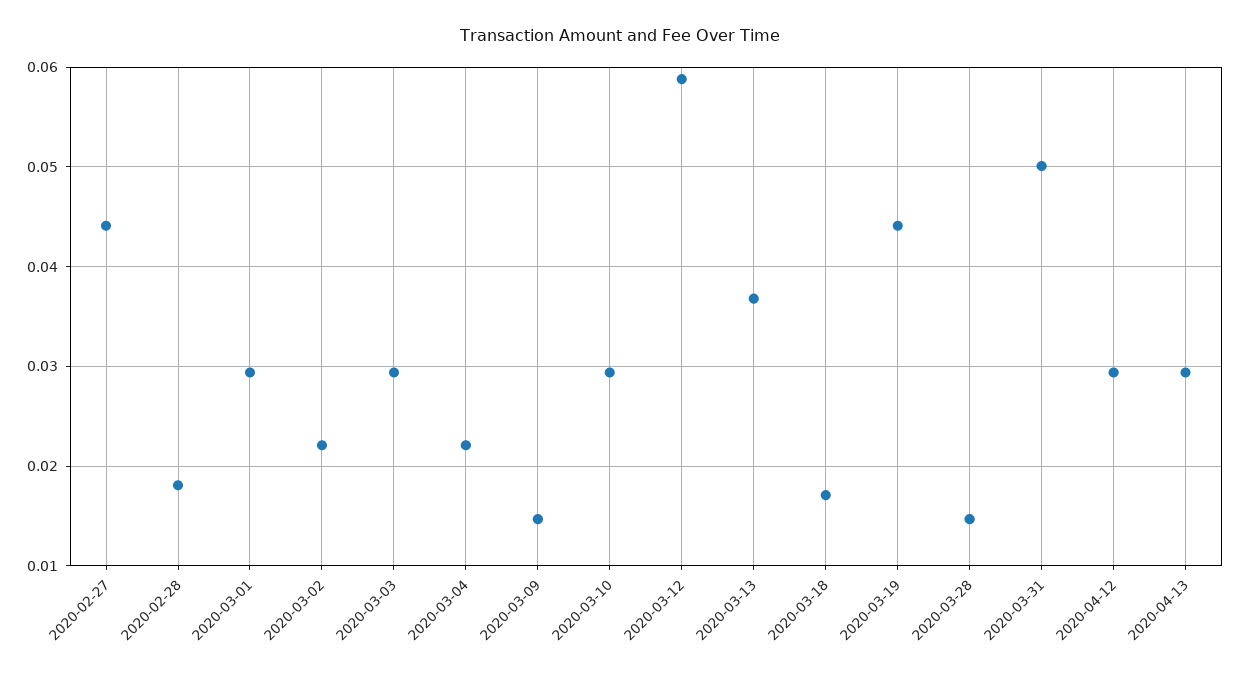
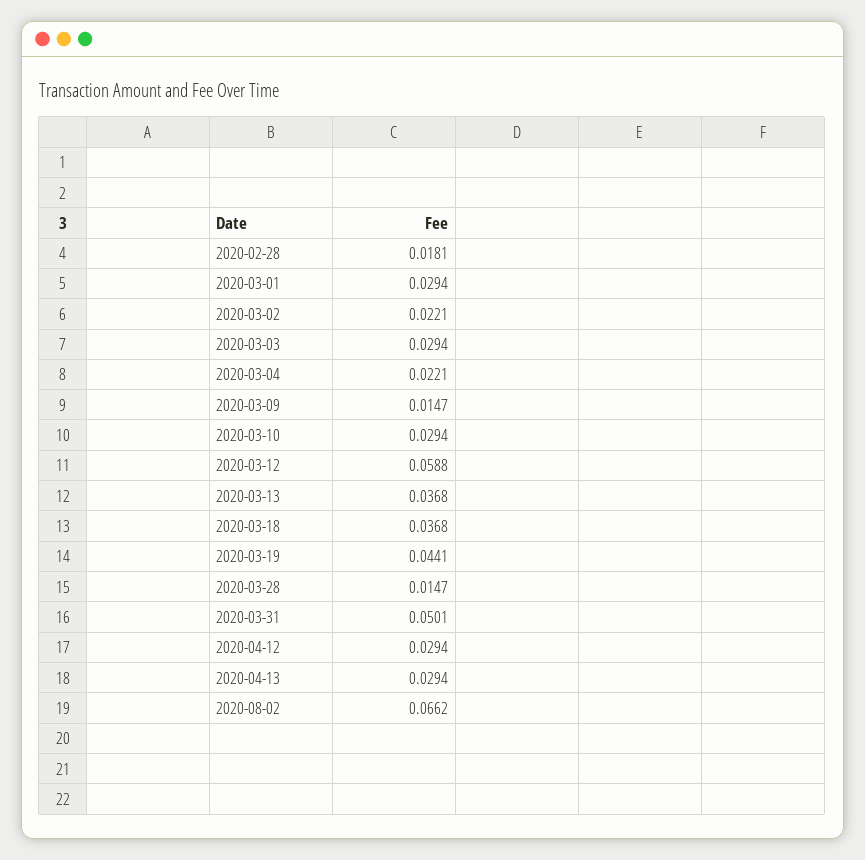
2020-02-27: 0.044 -> none
2020-03-18: 0.017 -> 0.0368
2020-08-02: none -> 0.0662

